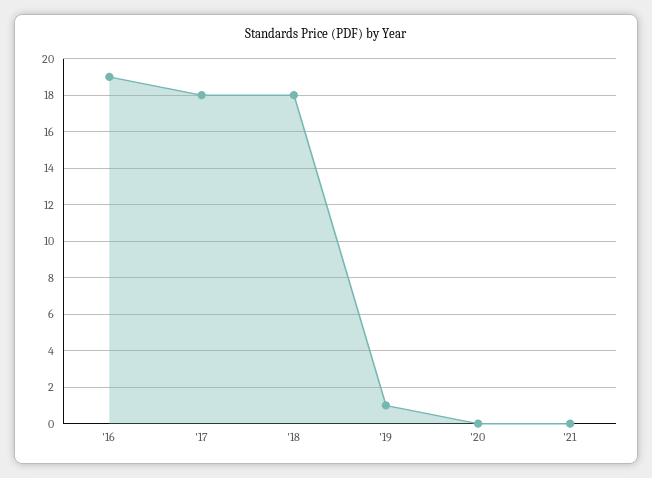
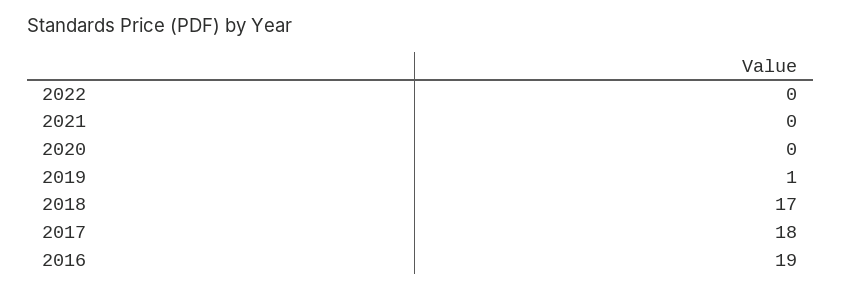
'18: 18 -> 17
2022: none -> 0

